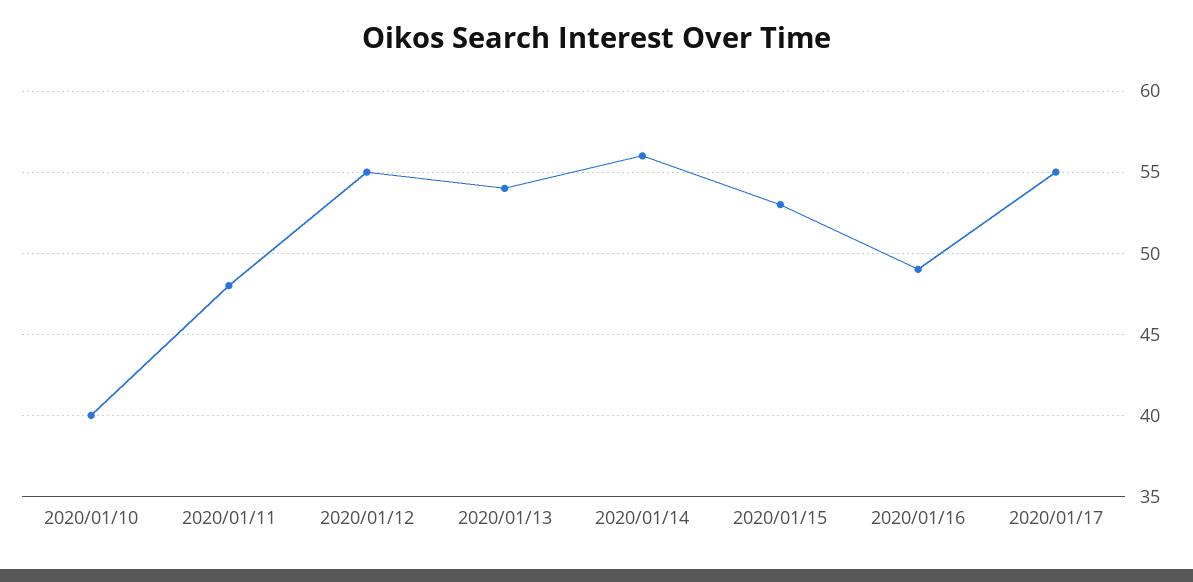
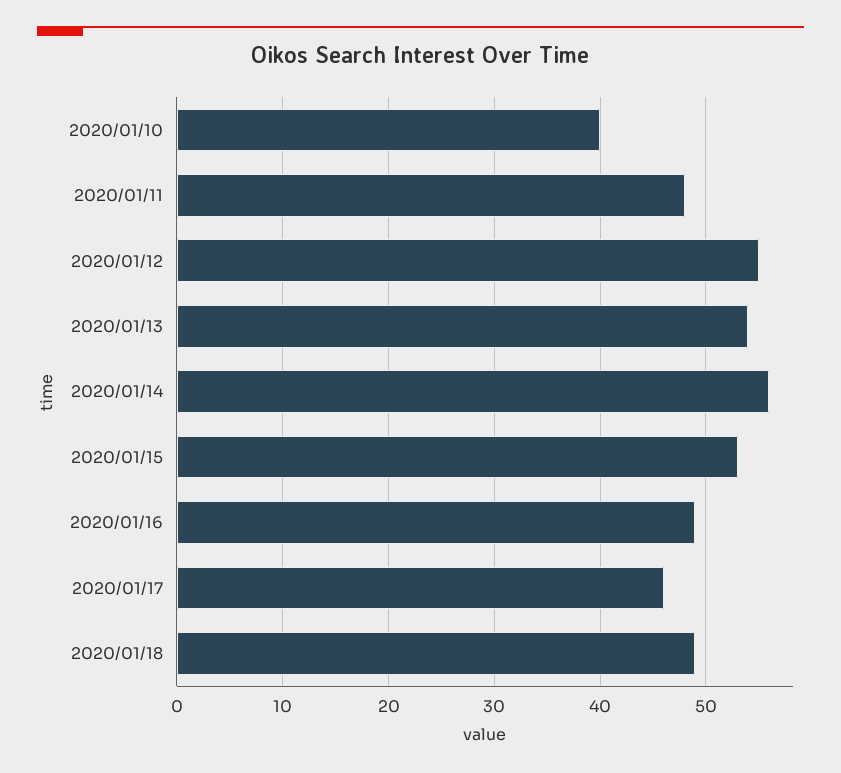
2020/01/17: 55 -> 46
2020/01/18: none -> 49

